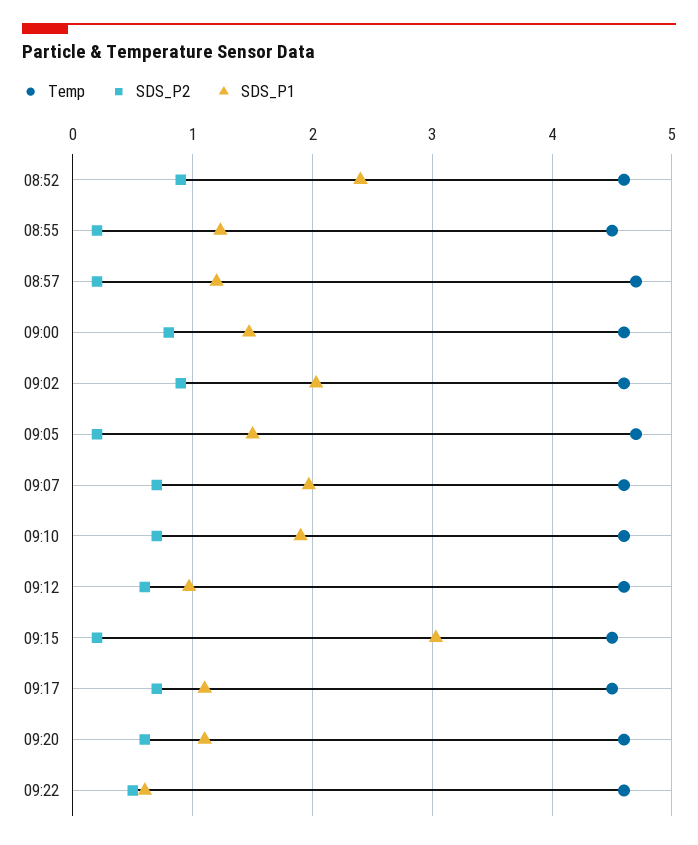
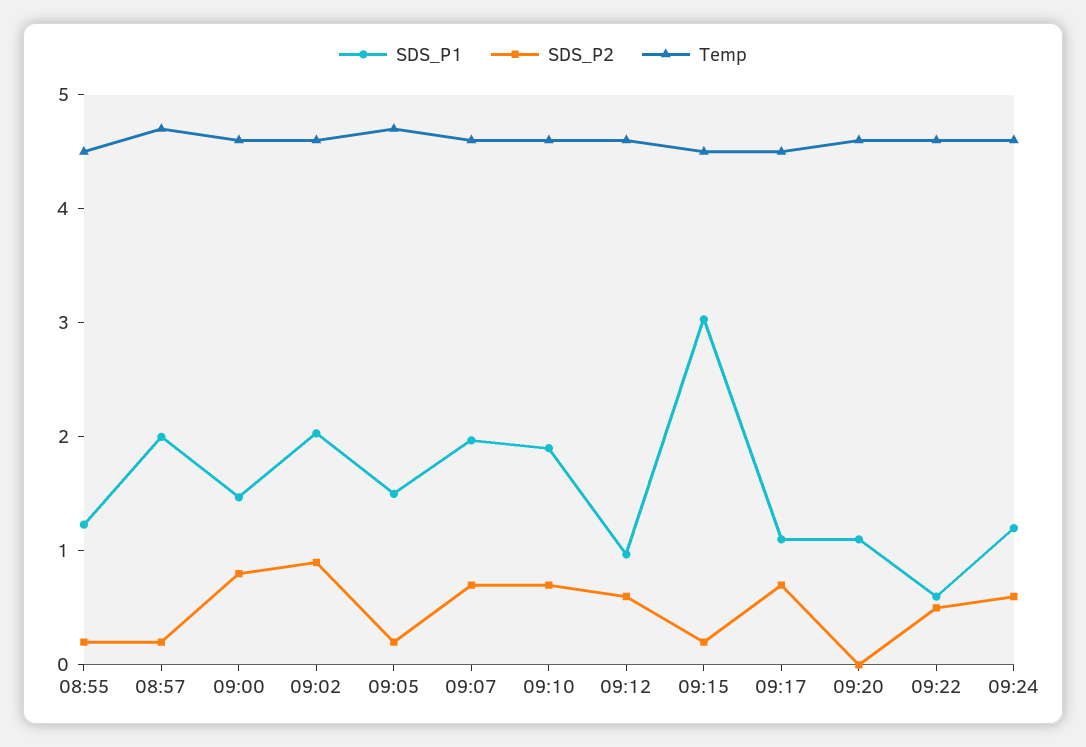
Temp, 08:52: 4.6 -> none
SDS_P2, 08:52: 0.9 -> none
SDS_P1, 08:52: 2.4 -> none
SDS_P1, 08:57: 1.2 -> 2
SDS_P2, 09:20: 0.6 -> 0
SDS_P1, 09:24: none -> 1.2
SDS_P2, 09:24: none -> 0.6
Temp, 09:24: none -> 4.6

